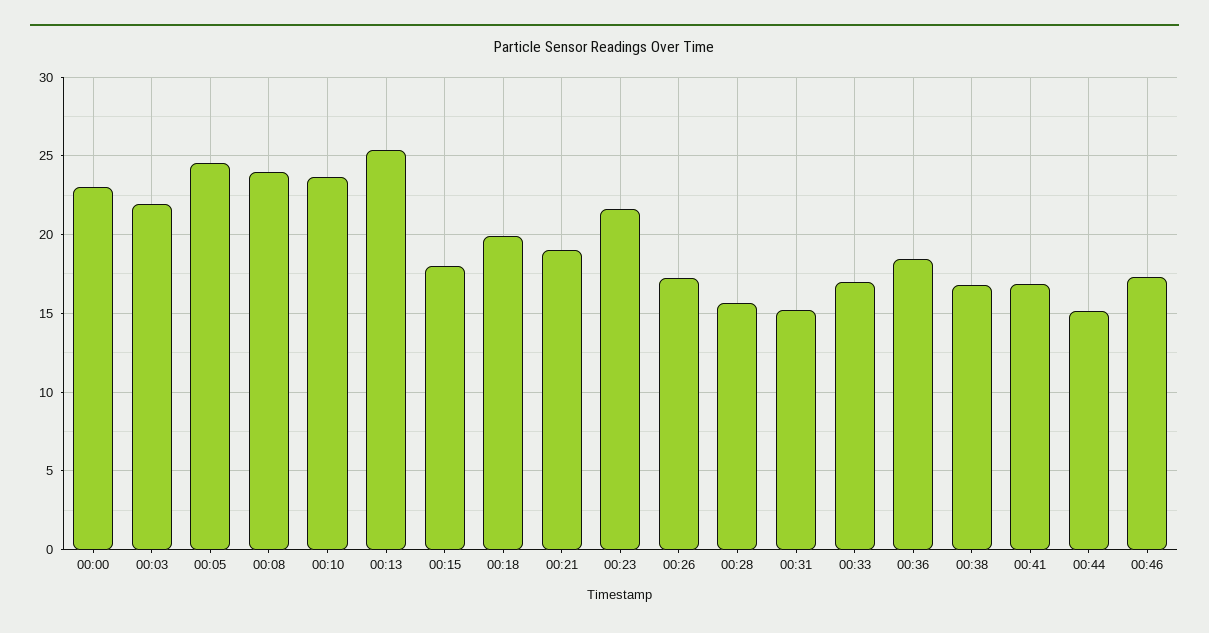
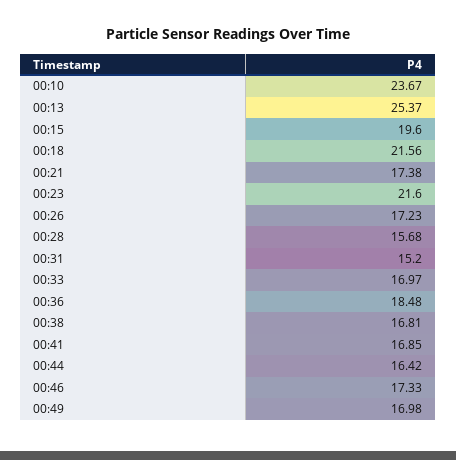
00:00: 23 -> none
00:03: 22 -> none
00:05: 24.5 -> none
00:08: 24 -> none
00:15: 18 -> 19.6
00:18: 20 -> 21.56
00:21: 19 -> 17.38
00:44: 15 -> 16.42
00:49: none -> 16.98

